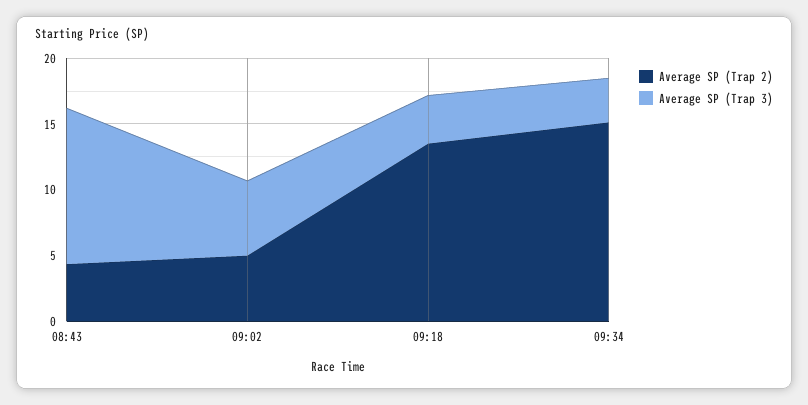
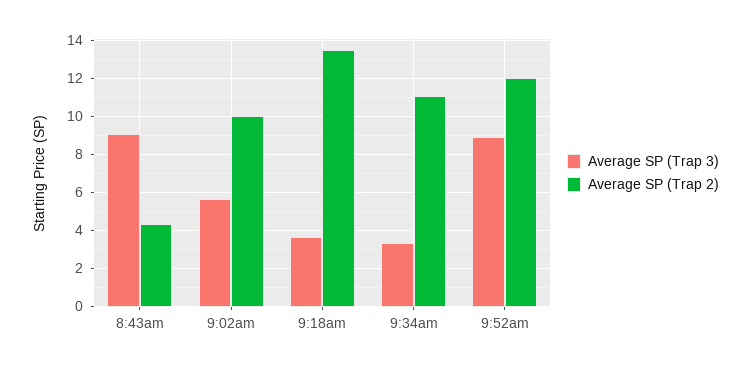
Average SP (Trap 3), 08:43: 12 -> 9
Average SP (Trap 2), 09:02: 5 -> 10
Average SP (Trap 2), 09:34: 15 -> 11
Average SP (Trap 3), 9:52am: none -> 9
Average SP (Trap 2), 9:52am: none -> 12

